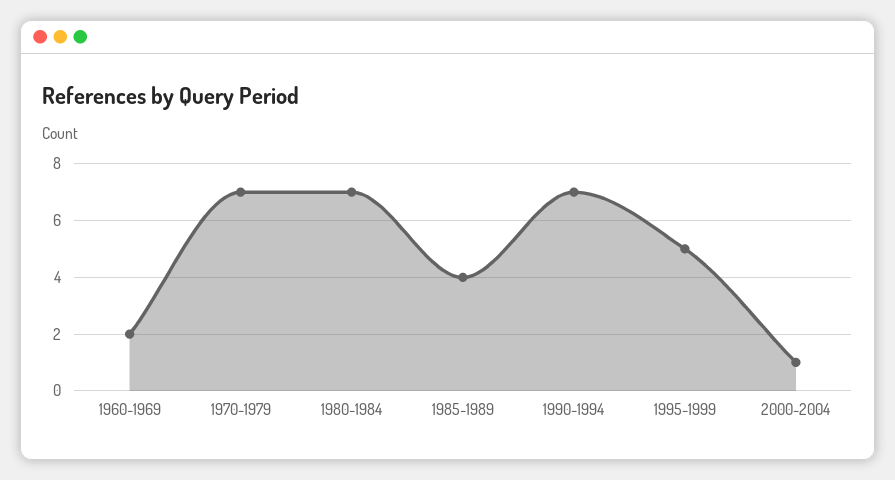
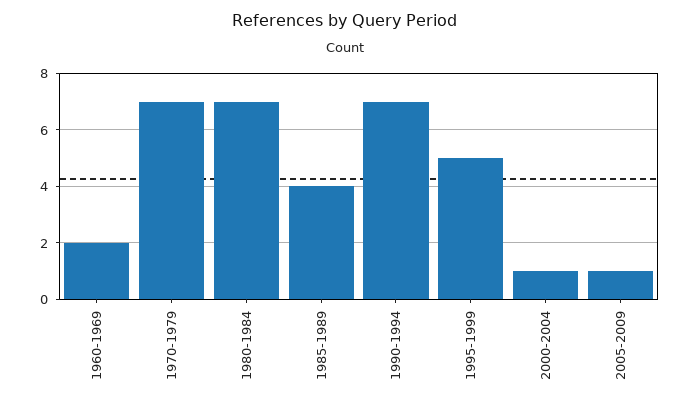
2005-2009: none -> 1

